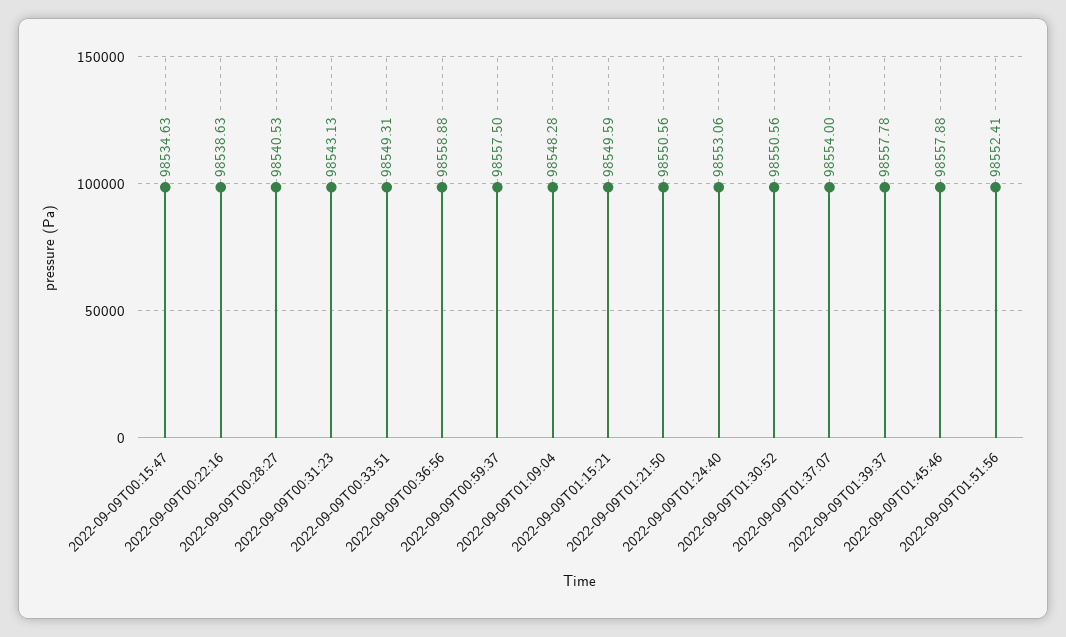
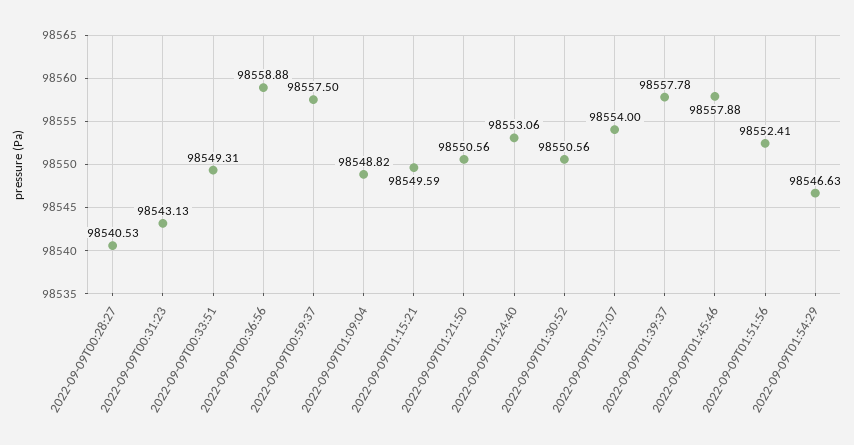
2022-09-09T00:15:47: 98534.63 -> none
2022-09-09T00:22:16: 98538.63 -> none
2022-09-09T01:09:04: 98548.28 -> 98548.82
2022-09-09T01:54:29: none -> 98546.63

